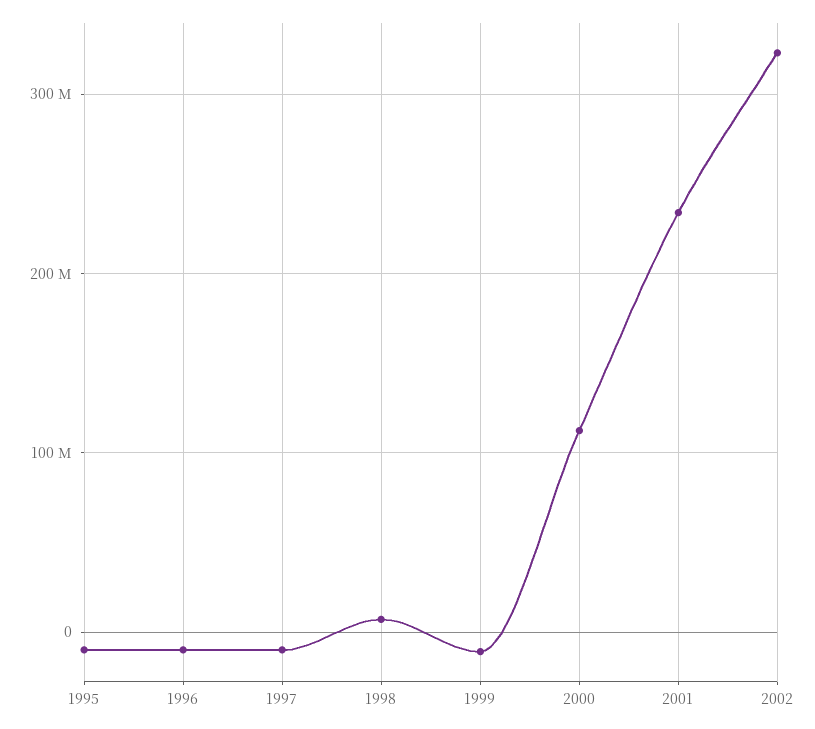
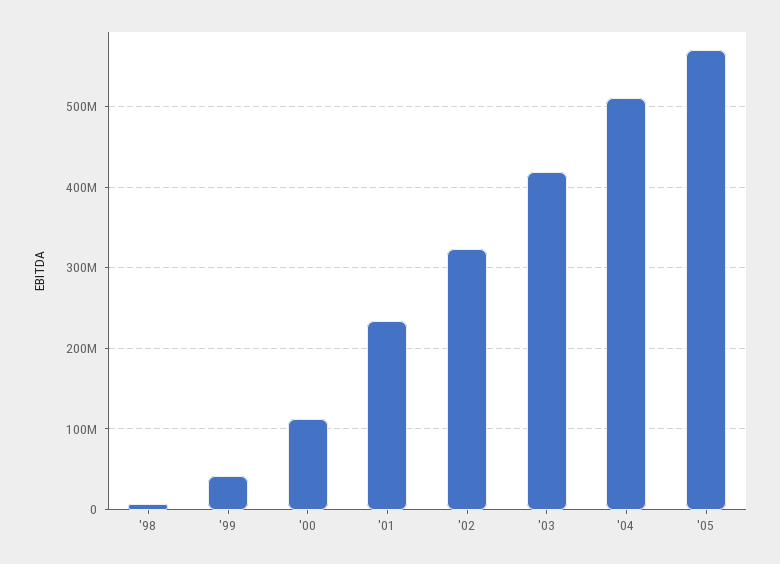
1995: -10000000 -> none
1996: -10000000 -> none
1997: -10000000 -> none
1999: -10000000 -> 40000000
'03: none -> 420000000
'04: none -> 510000000
'05: none -> 570000000

